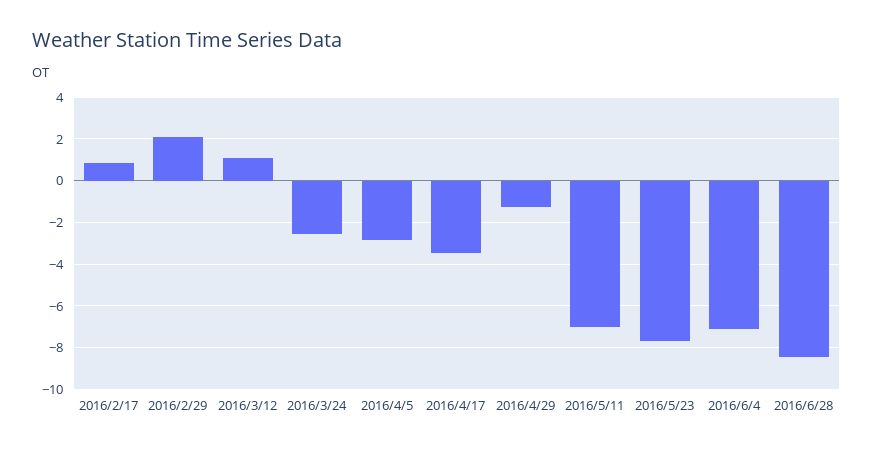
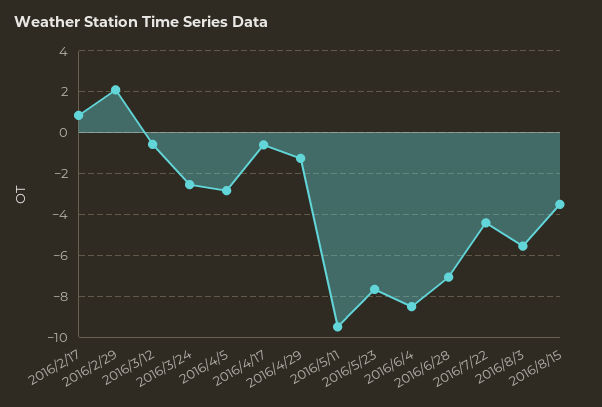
2016/3/12: 1 -> -0.5
2016/4/17: -3.5 -> -0.5
2016/5/11: -7 -> -9.5
2016/6/4: -7 -> -8.5
2016/6/28: -8.5 -> -7
2016/7/22: none -> -4.5
2016/8/3: none -> -5.5
2016/8/15: none -> -3.5

